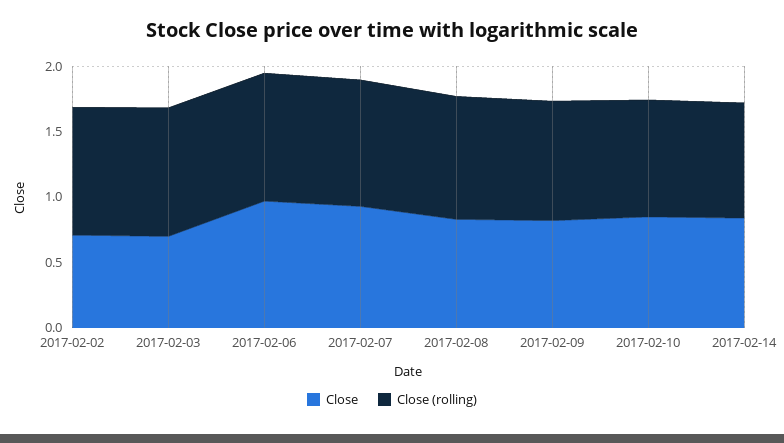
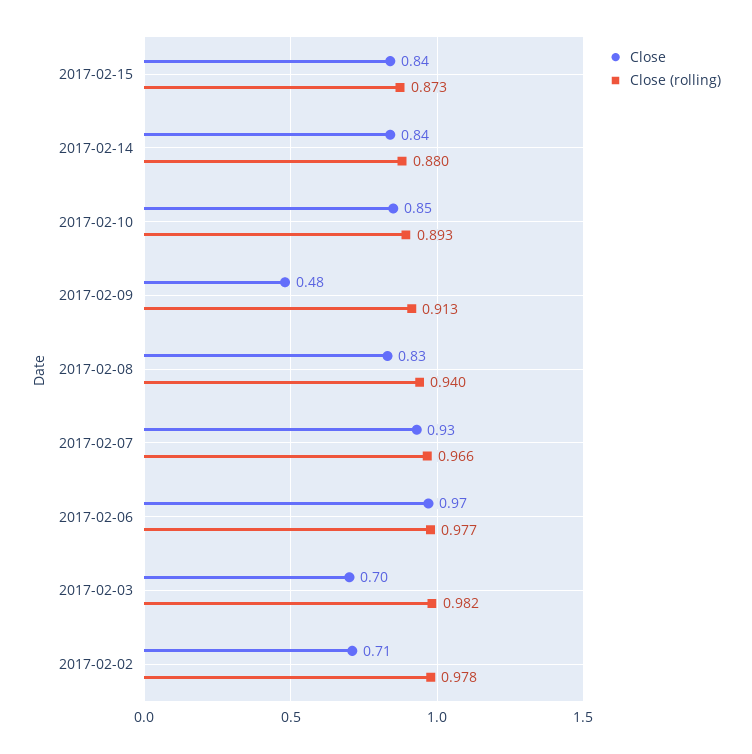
Close, 2017-02-09: 0.8 -> 0.48
Close, 2017-02-15: none -> 0.84
Close (rolling), 2017-02-15: none -> 0.873

